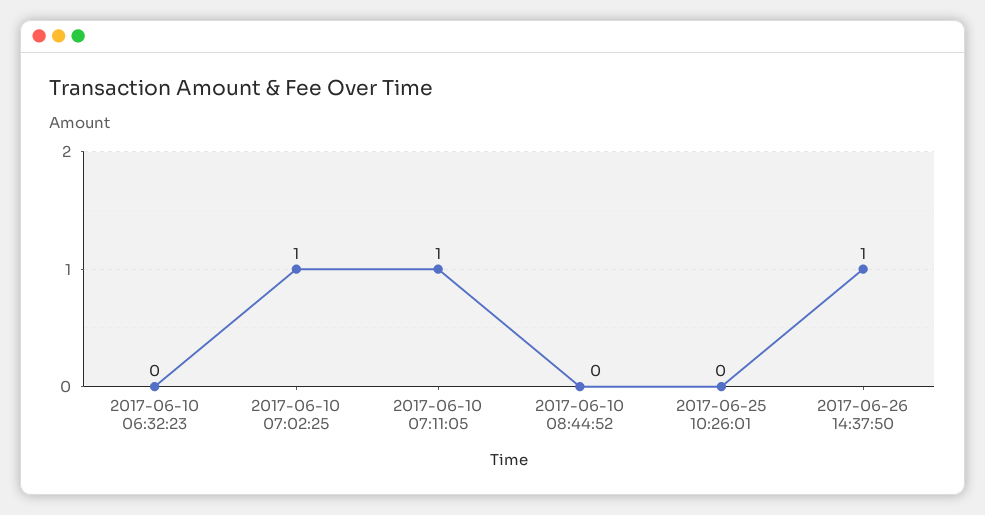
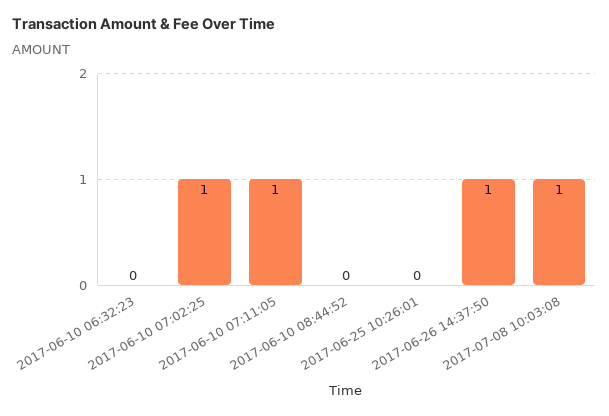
2017-07-08 10:03:08: none -> 1

